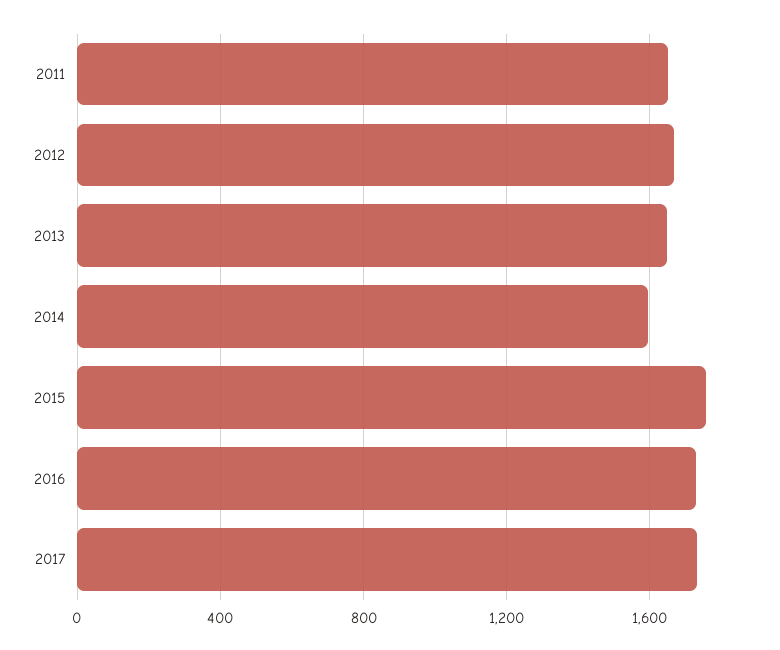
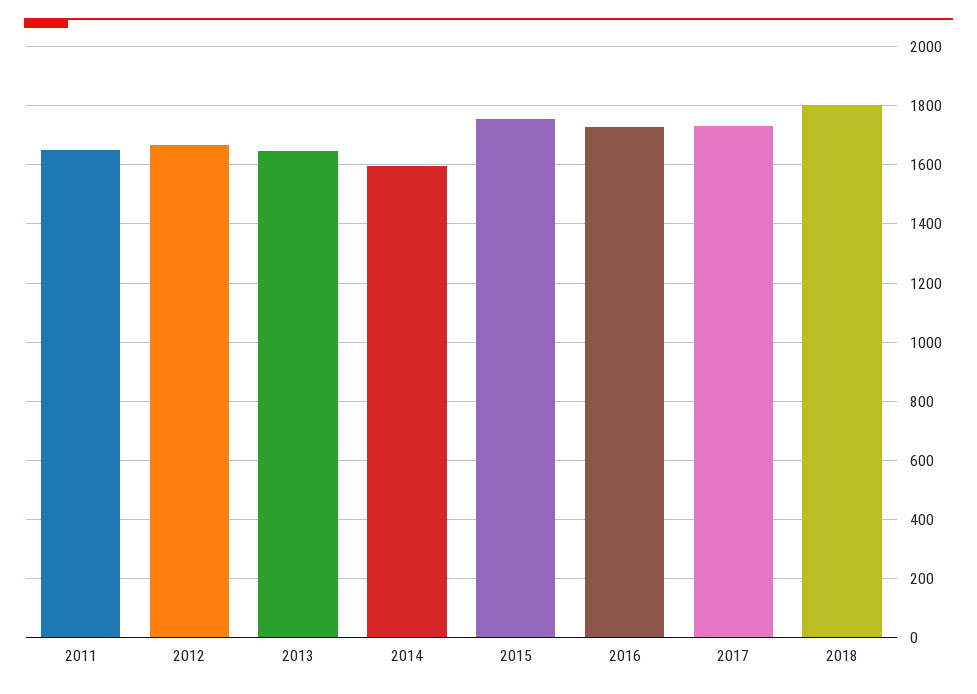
2018: none -> 1800

